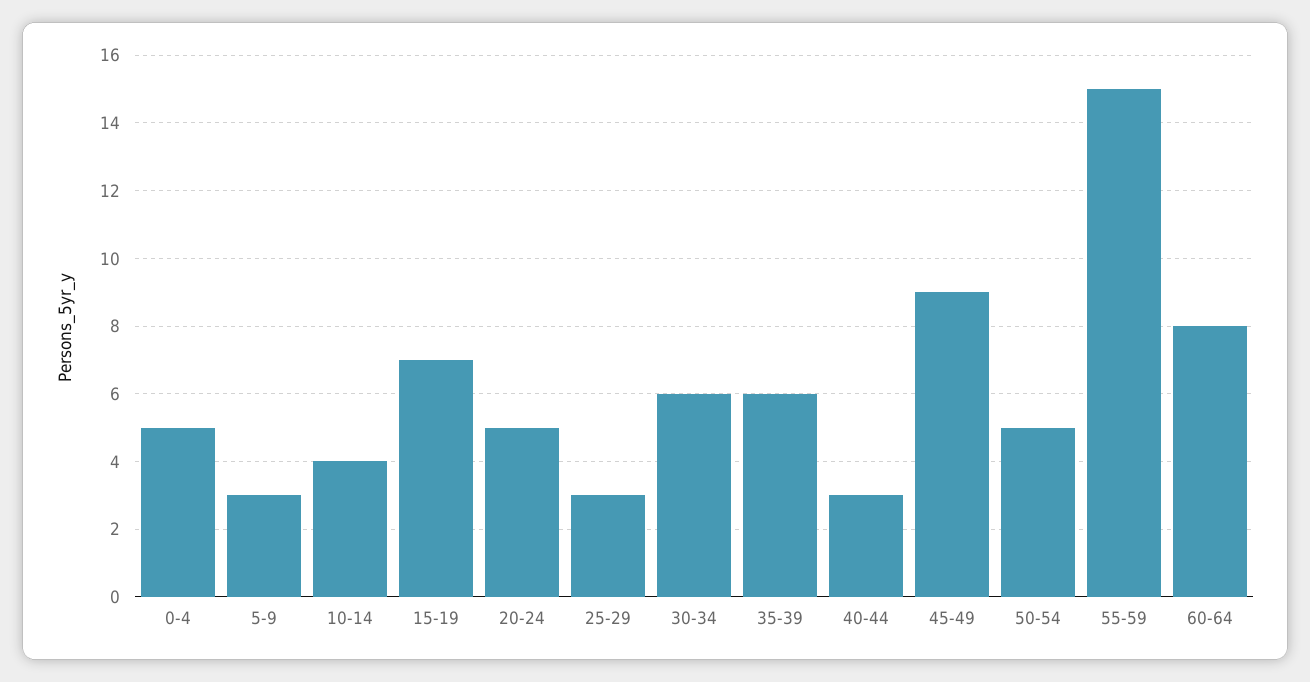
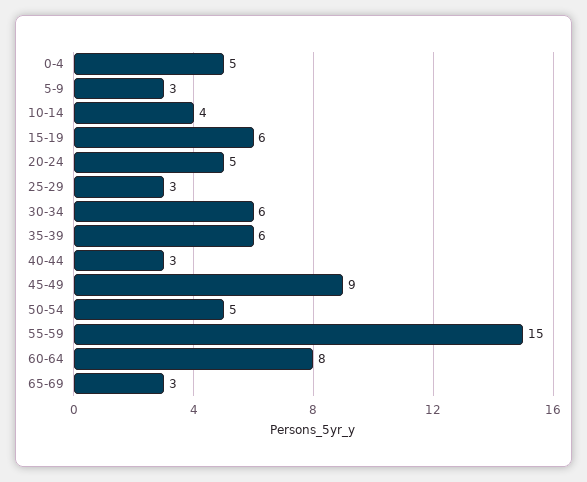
15-19: 7 -> 6
65-69: none -> 3

